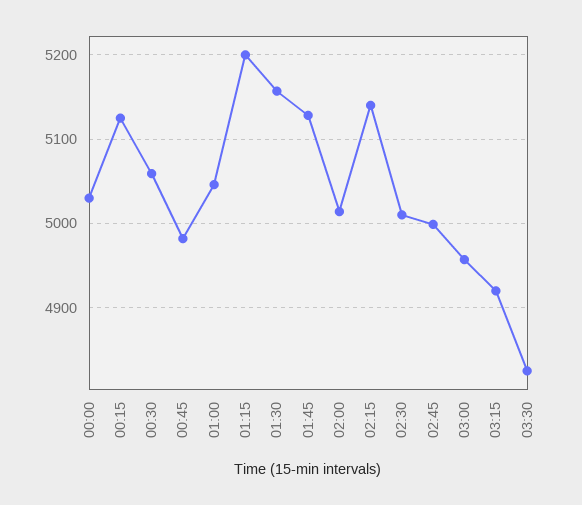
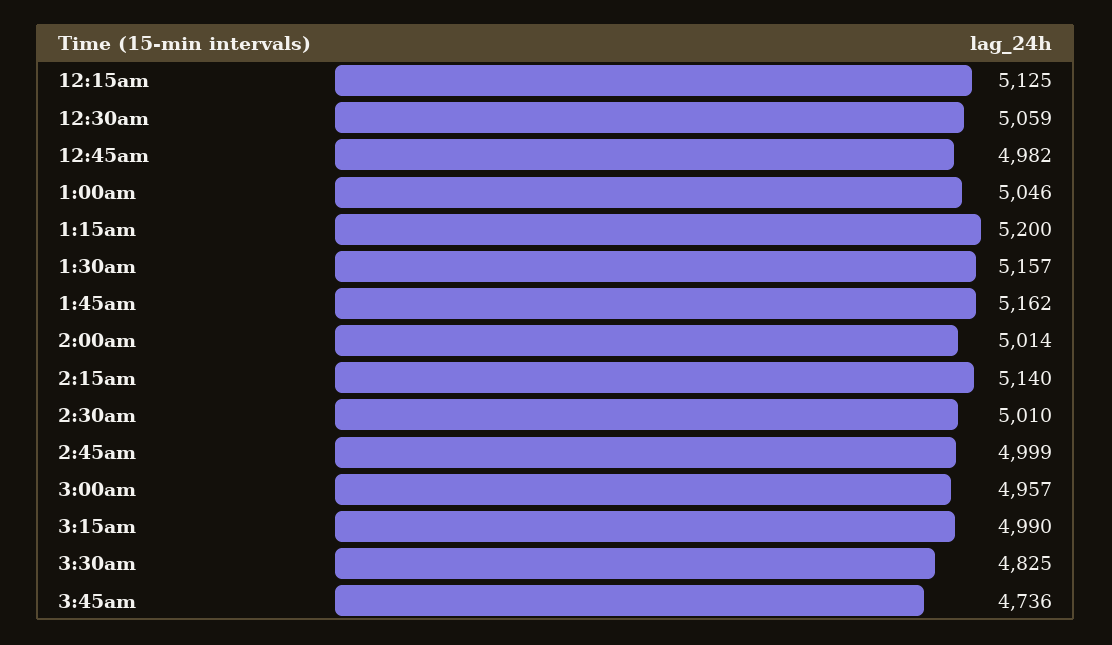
00:00: 5030 -> none
01:45: 5130 -> 5162
03:15: 4920 -> 4990
3:45am: none -> 4736

